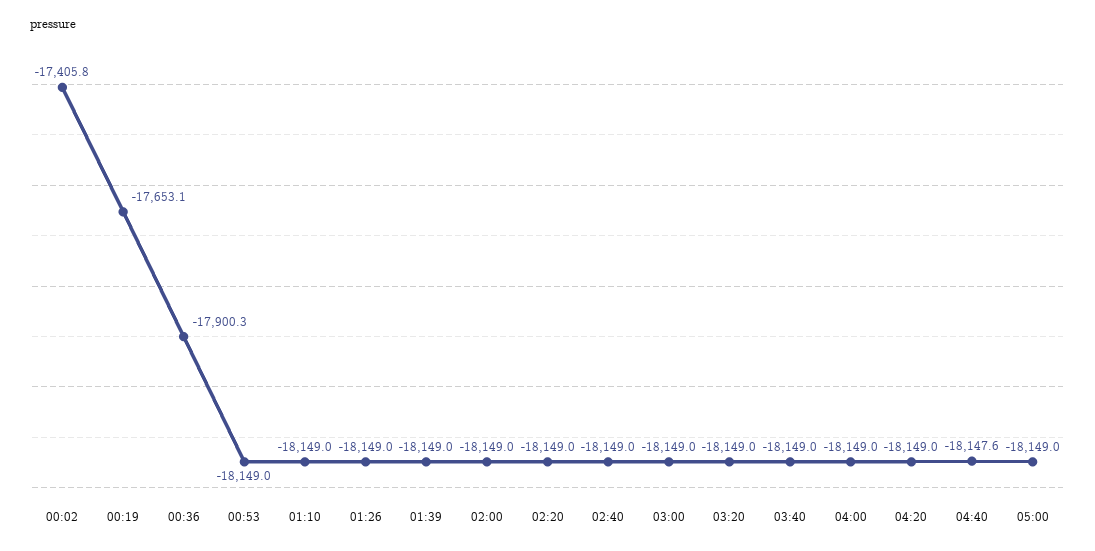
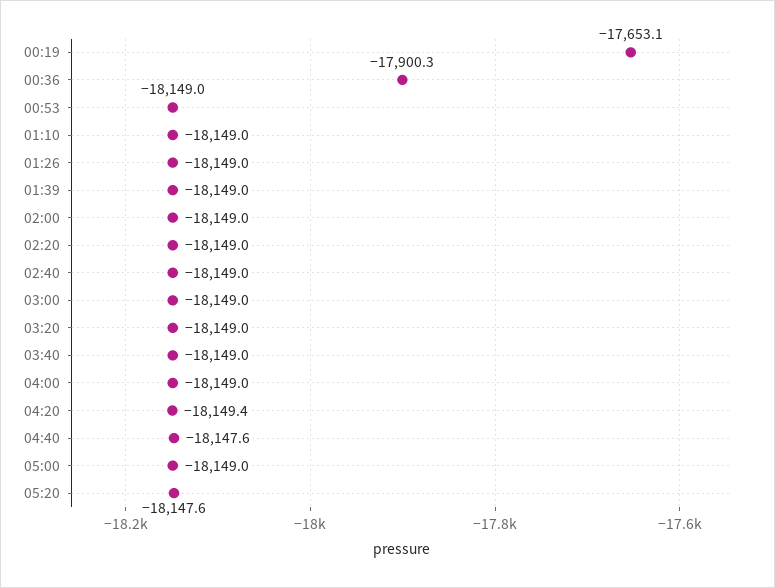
00:02: -17405.8 -> none
04:20: -18149 -> -18149.4
05:20: none -> -18147.6

